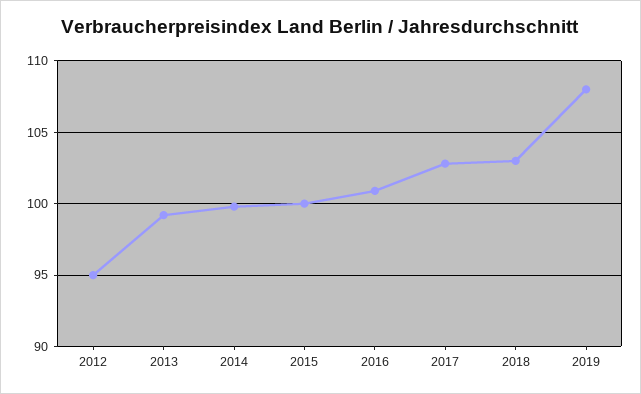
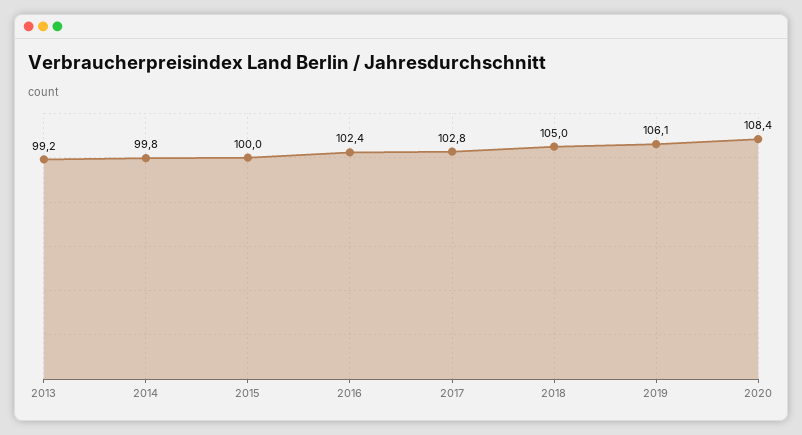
2012: 95 -> none
2016: 101 -> 102.4
2018: 103 -> 105
2019: 108 -> 106.1
2020: none -> 108.4

